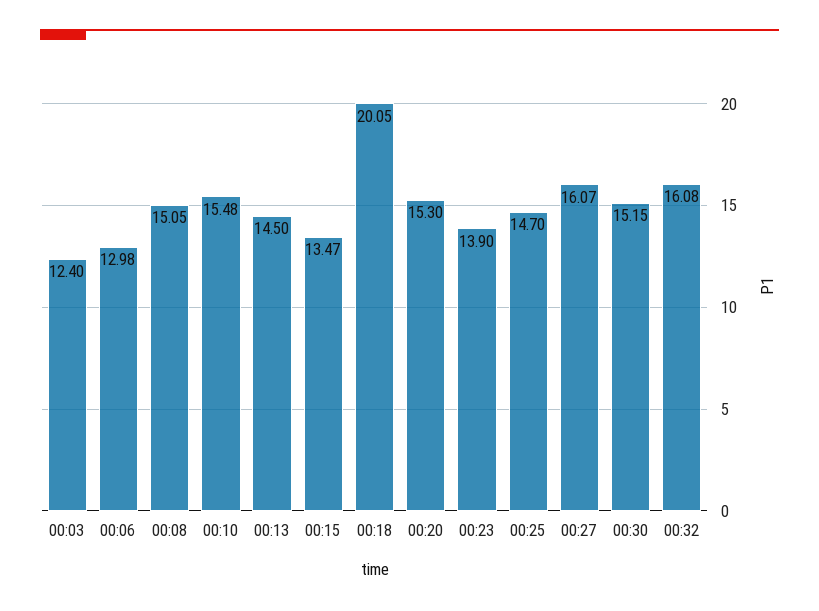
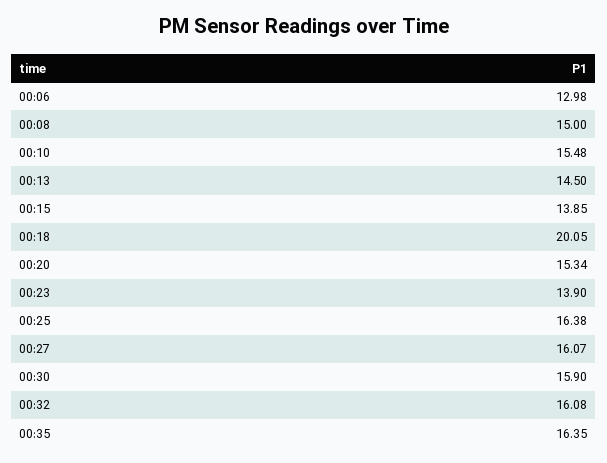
00:03: 12.4 -> none
00:08: 15.05 -> 15
00:15: 13.47 -> 13.85
00:20: 15.3 -> 15.34
00:25: 14.7 -> 16.38
00:30: 15.15 -> 15.9
00:35: none -> 16.35

